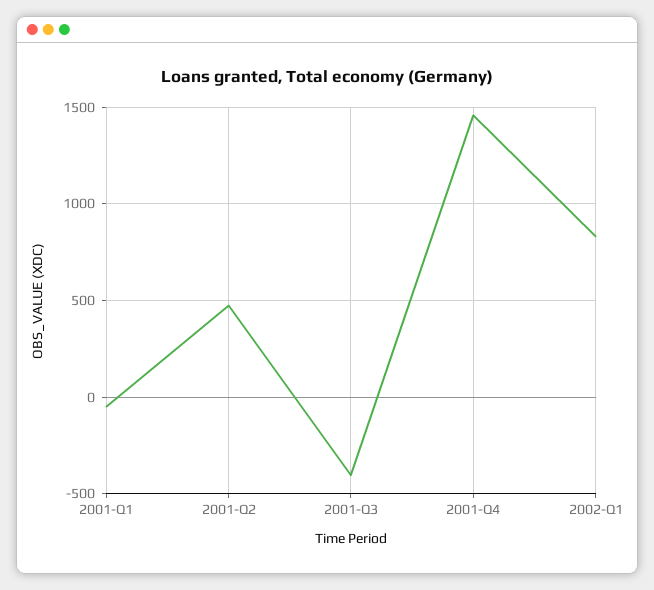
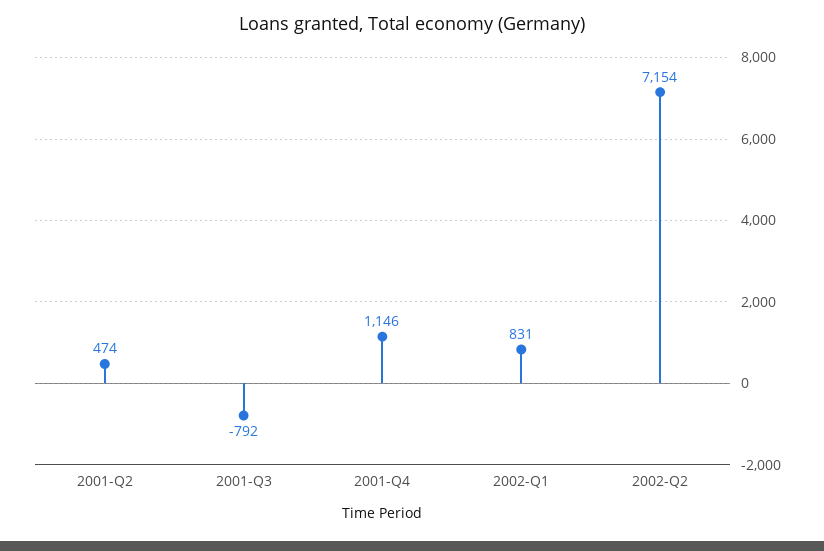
2001-Q1: -50 -> none
2001-Q3: -400 -> -792
2001-Q4: 1450 -> 1146
2002-Q2: none -> 7154

